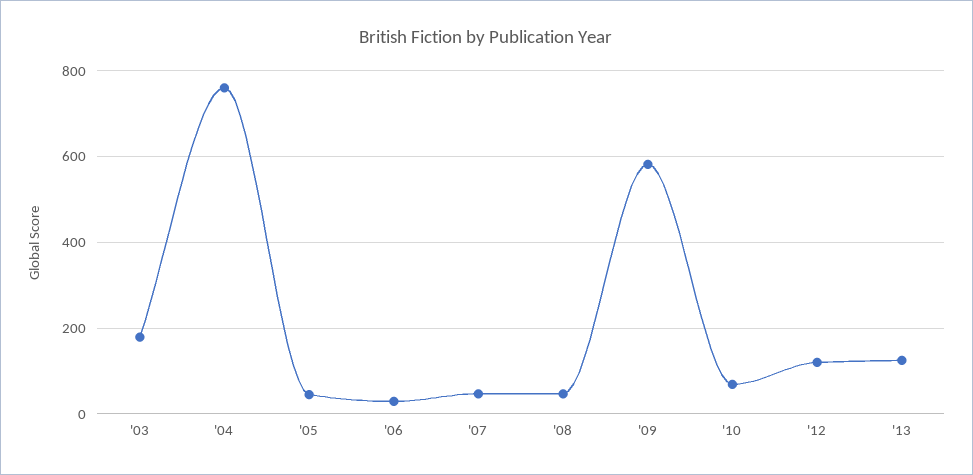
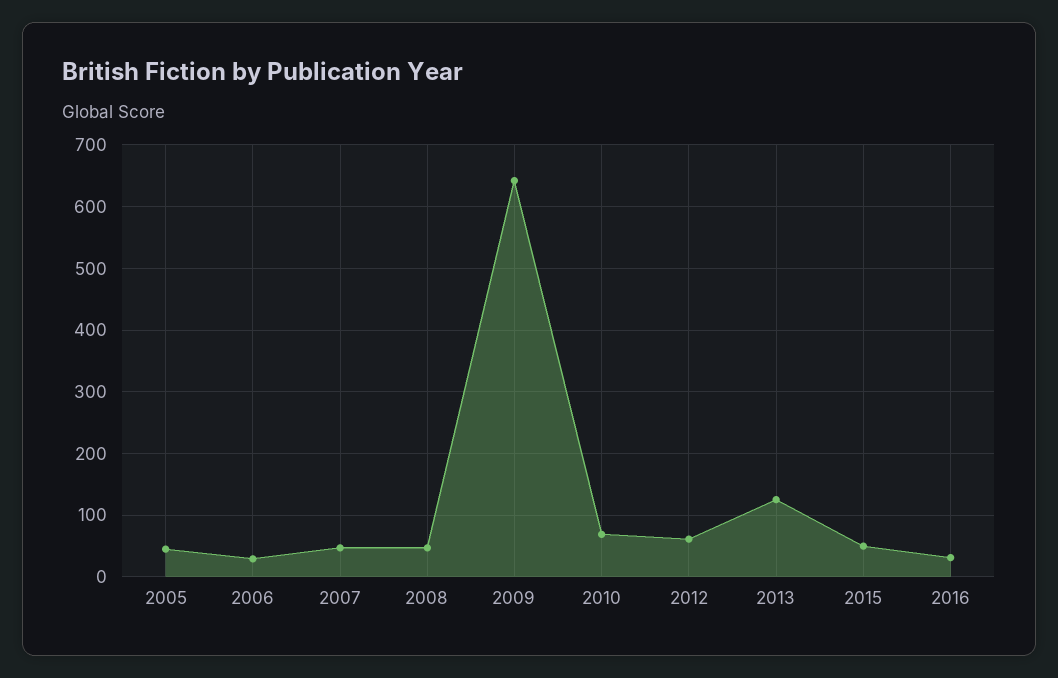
'03: 180 -> none
'04: 760 -> none
'09: 580 -> 640
'12: 120 -> 60
2015: none -> 50
2016: none -> 30

